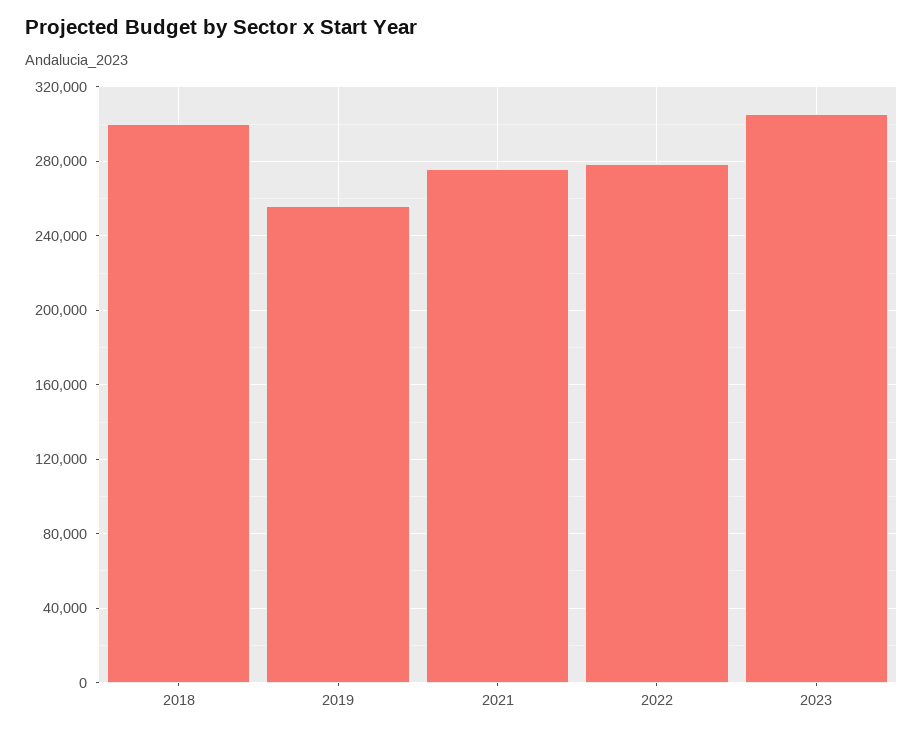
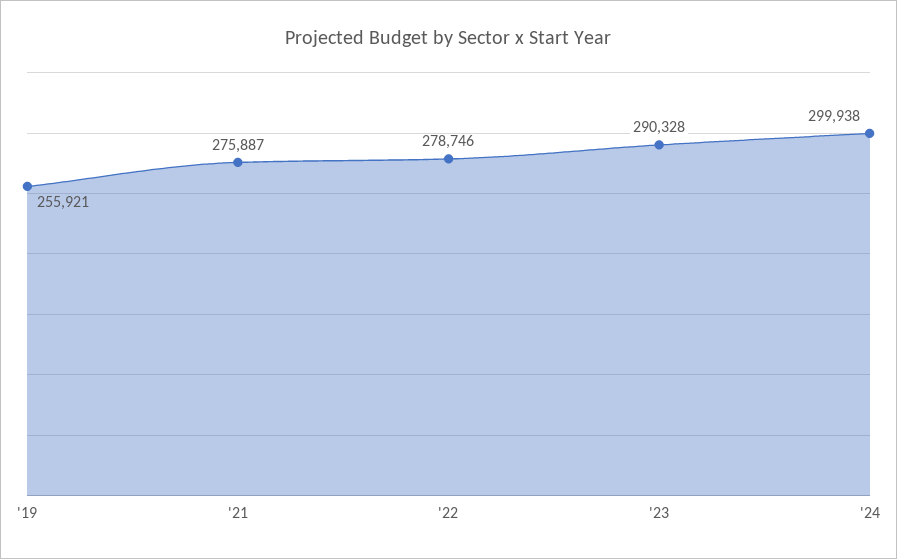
2018: 300000 -> none
2023: 305000 -> 290328
'24: none -> 299938

